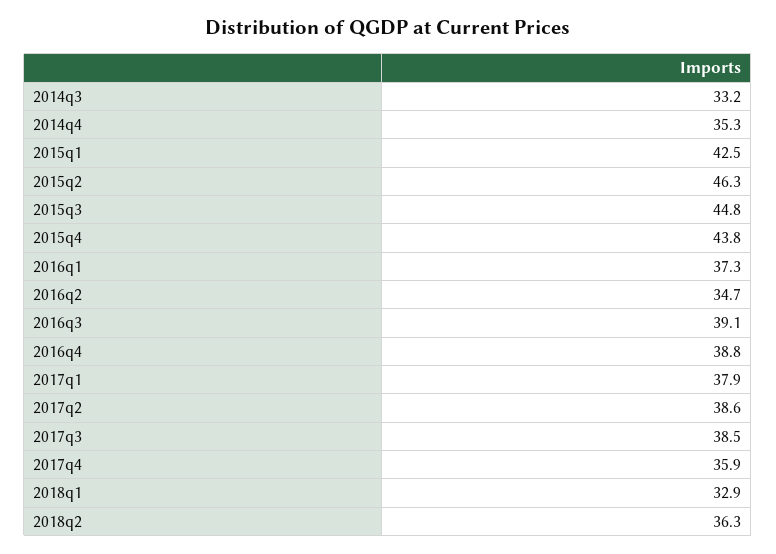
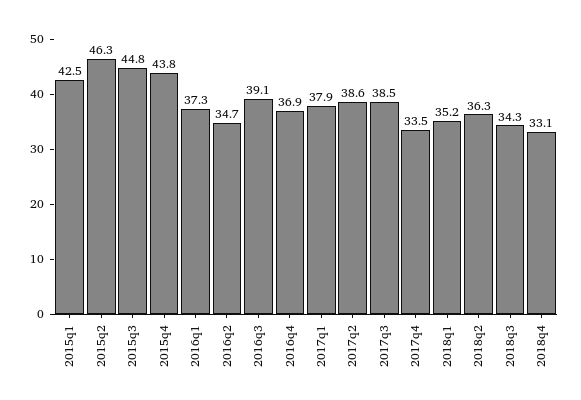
2014q3: 33.2 -> none
2014q4: 35.3 -> none
2016q4: 38.8 -> 36.9
2017q4: 35.9 -> 33.5
2018q1: 32.9 -> 35.2
2018q3: none -> 34.3
2018q4: none -> 33.1

